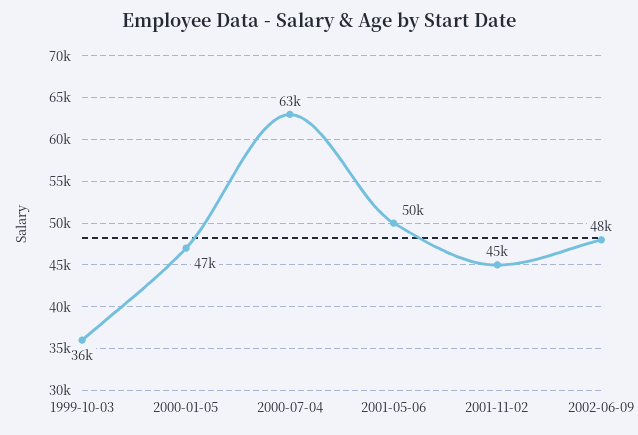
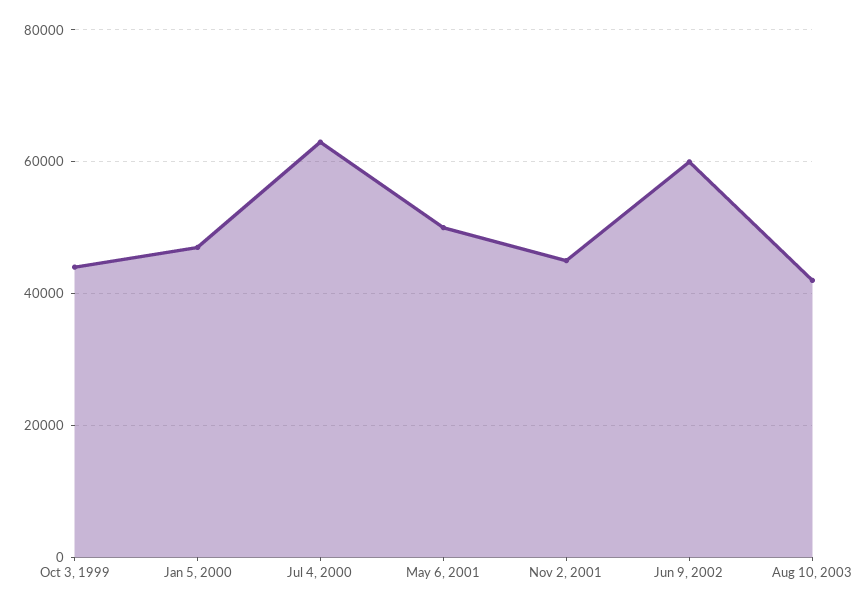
1999-10-03: 36000 -> 44000
2002-06-09: 48000 -> 60000
Aug 10, 2003: none -> 42000

